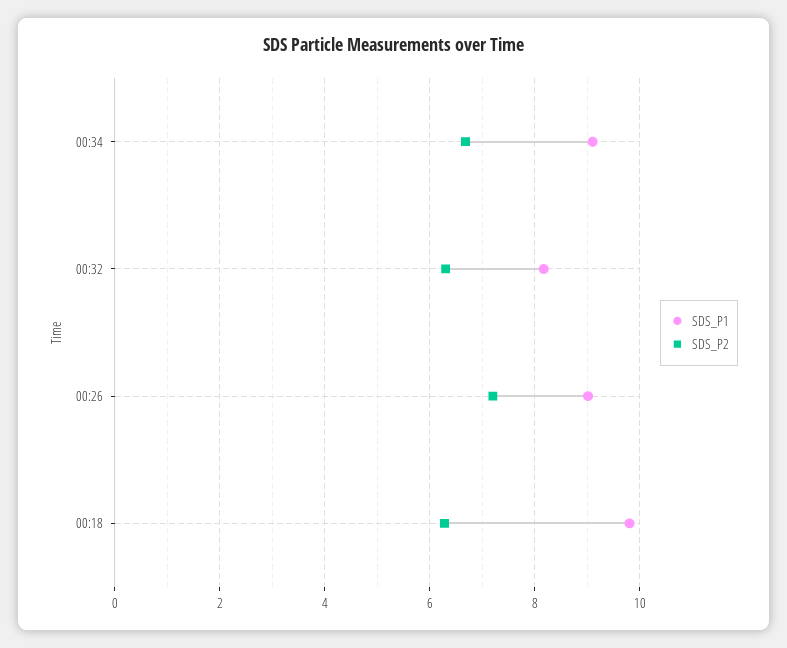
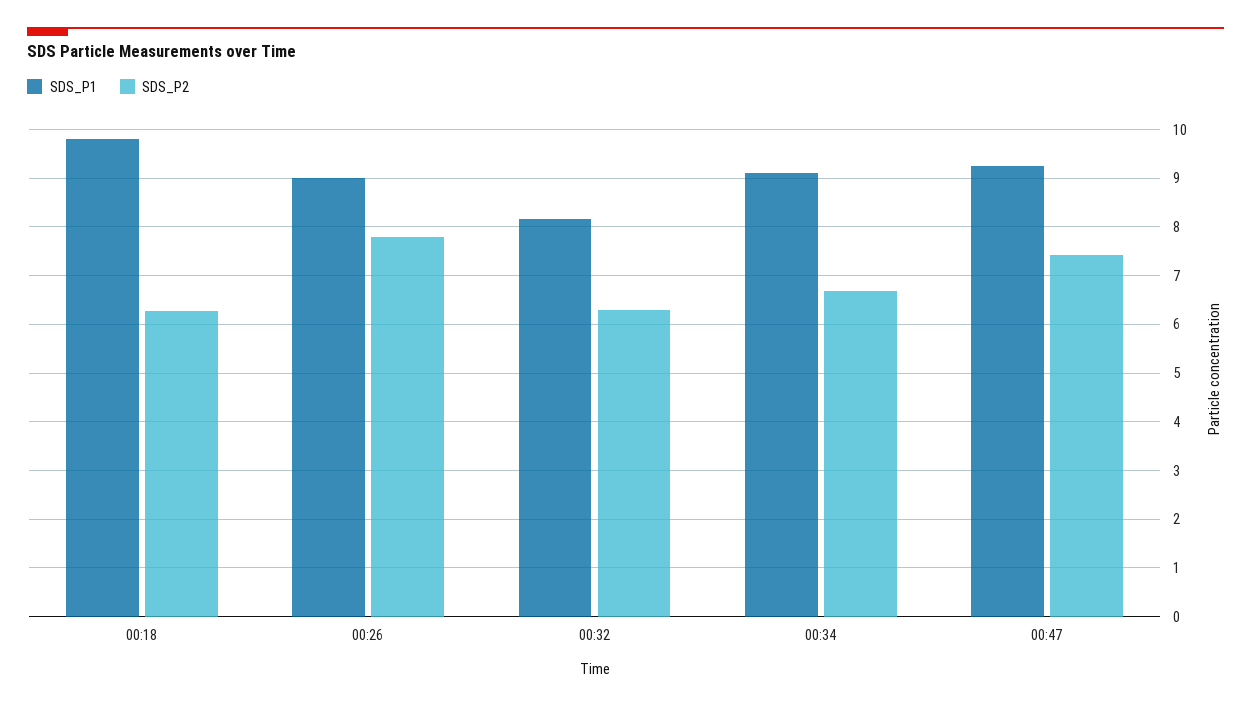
SDS_P2, 00:26: 7.2 -> 7.8
SDS_P1, 00:47: none -> 9.2
SDS_P2, 00:47: none -> 7.4

